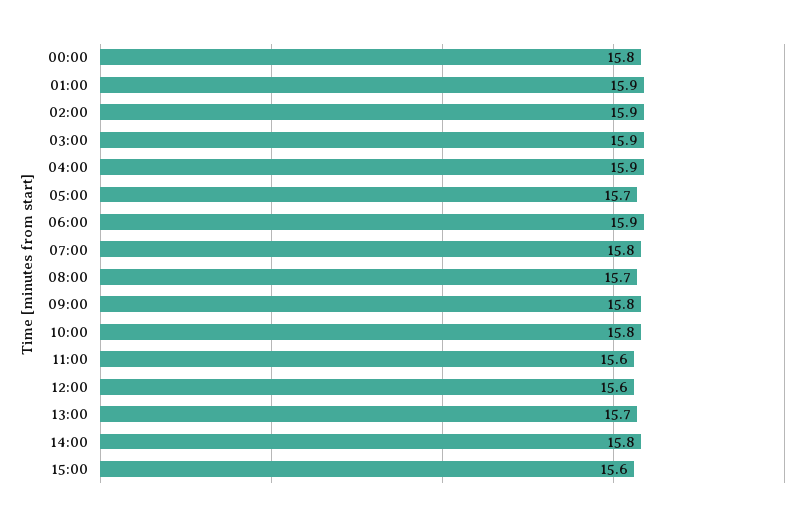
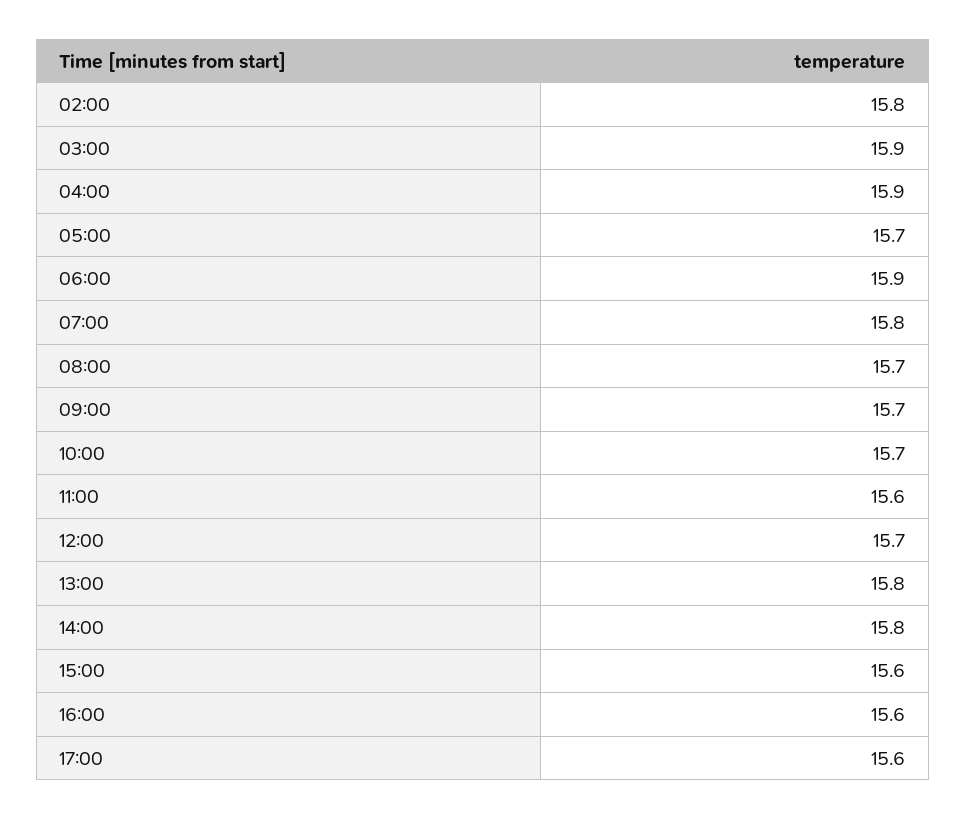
00:00: 15.8 -> none
01:00: 15.9 -> none
02:00: 15.9 -> 15.8
09:00: 15.8 -> 15.7
10:00: 15.8 -> 15.7
12:00: 15.6 -> 15.7
13:00: 15.7 -> 15.8
16:00: none -> 15.6
17:00: none -> 15.6

